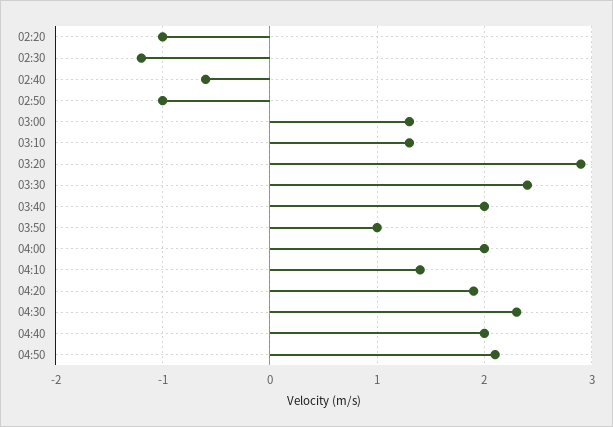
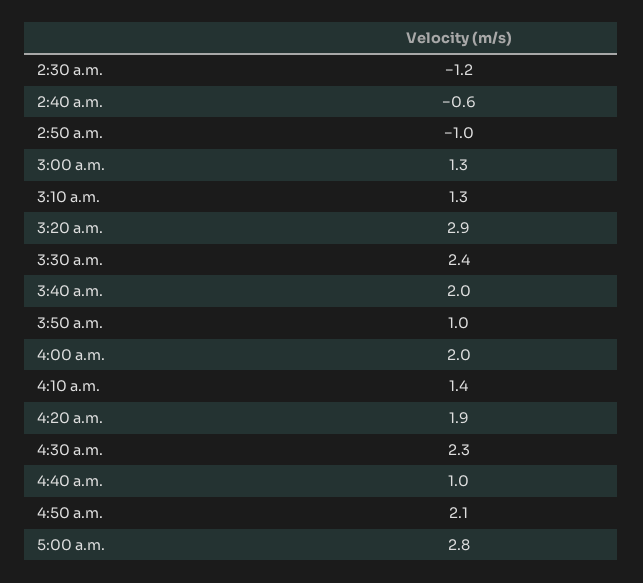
02:20: -1 -> none
04:40: 2 -> 1
5:00 a.m.: none -> 2.8

